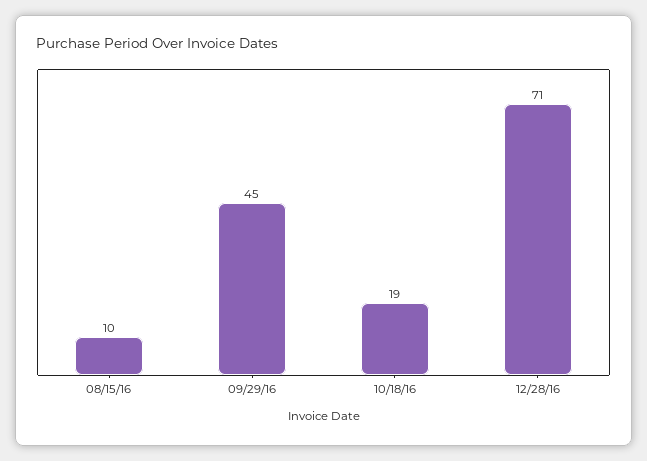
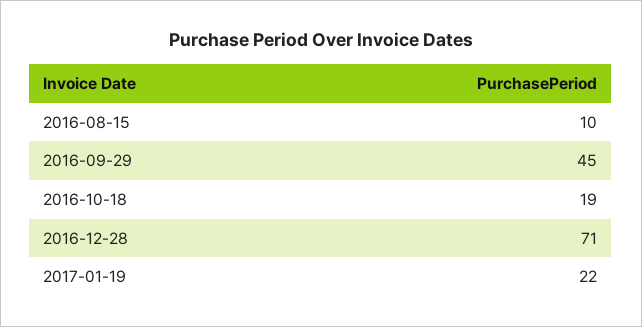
2017-01-19: none -> 22

